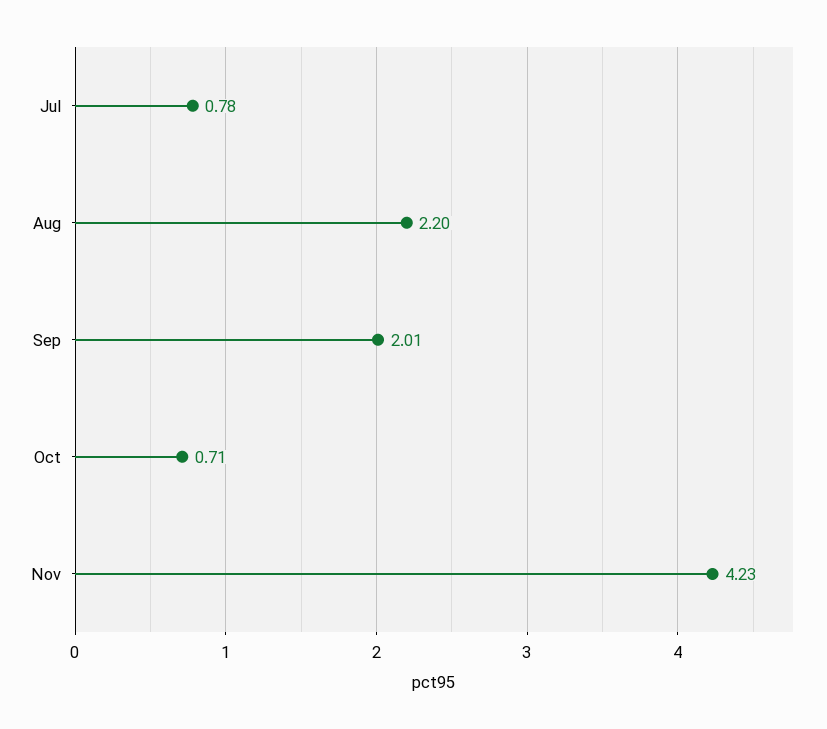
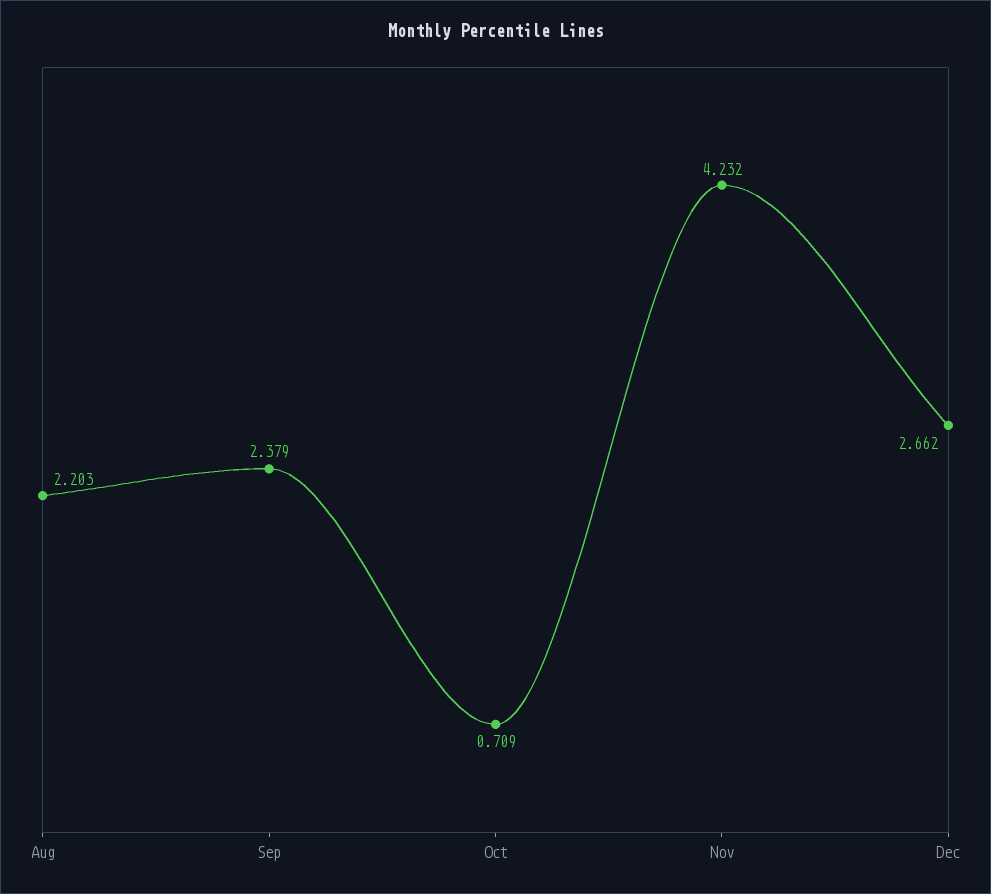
Jul: 0.78 -> none
Sep: 2.01 -> 2.379
Dec: none -> 2.662

